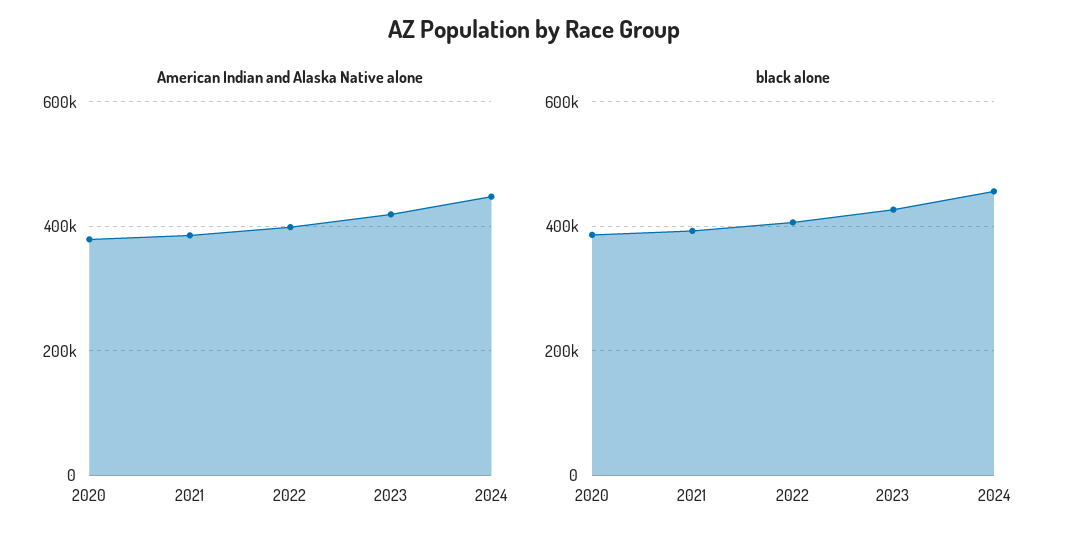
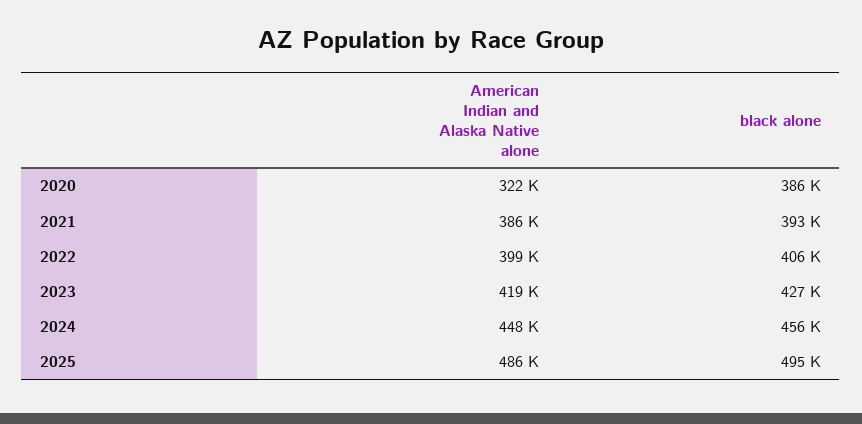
American Indian and Alaska Native alone, 2020: 380000 -> 322000
American Indian and Alaska Native alone, 2025: none -> 486000
black alone, 2025: none -> 495000

